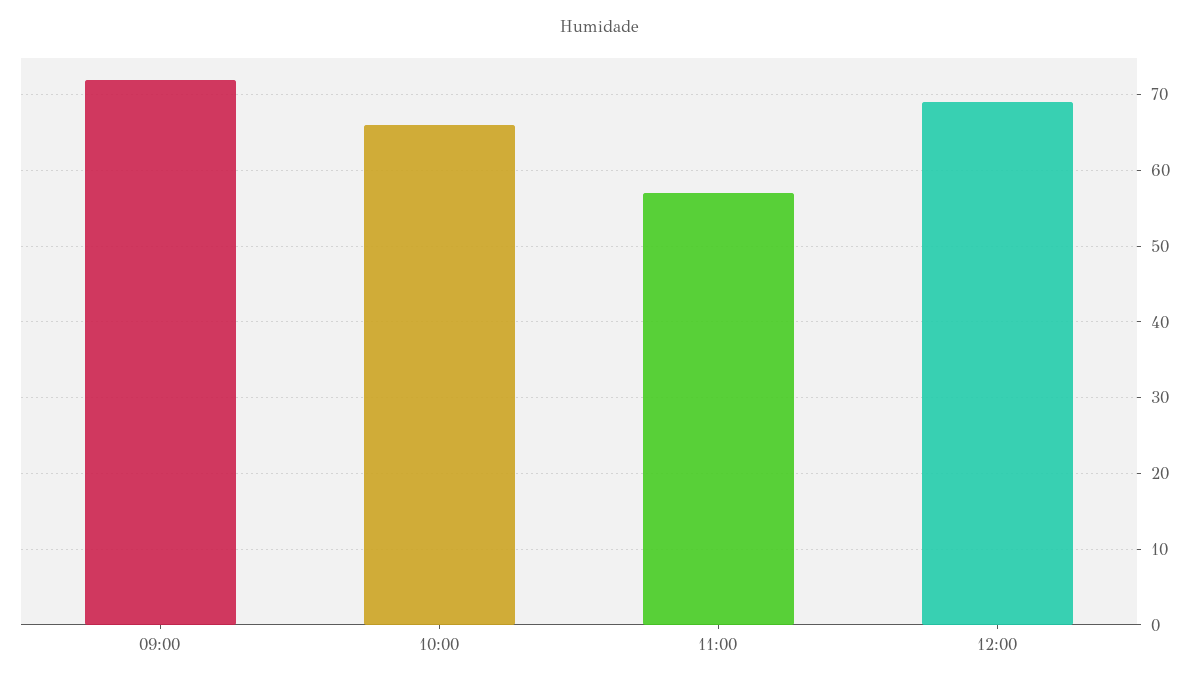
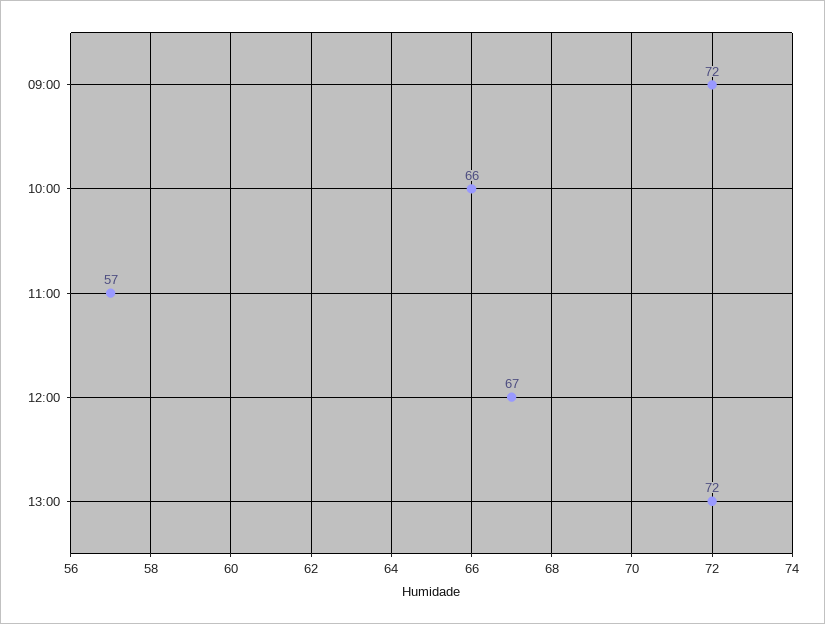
12:00: 69 -> 67
13:00: none -> 72

